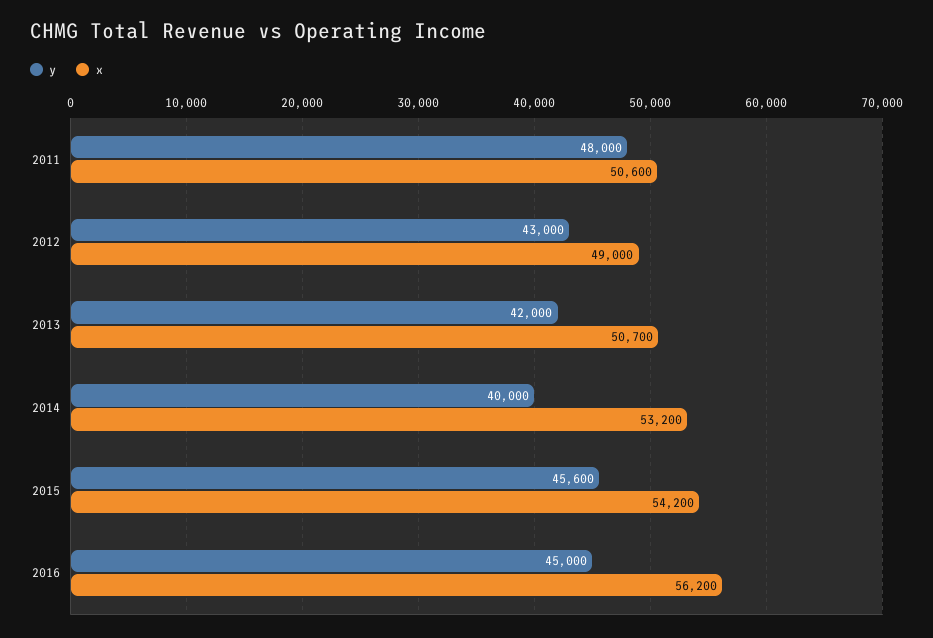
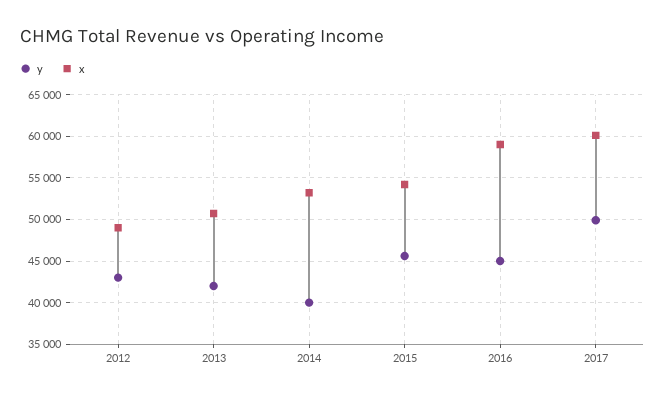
y, 2011: 48000 -> none
x, 2011: 50600 -> none
x, 2016: 56200 -> 59000
y, 2017: none -> 50000
x, 2017: none -> 60000

